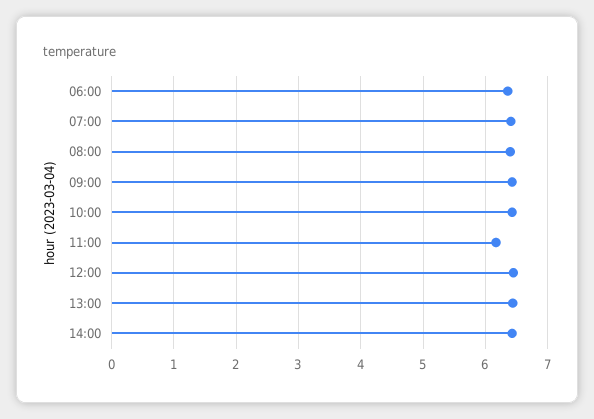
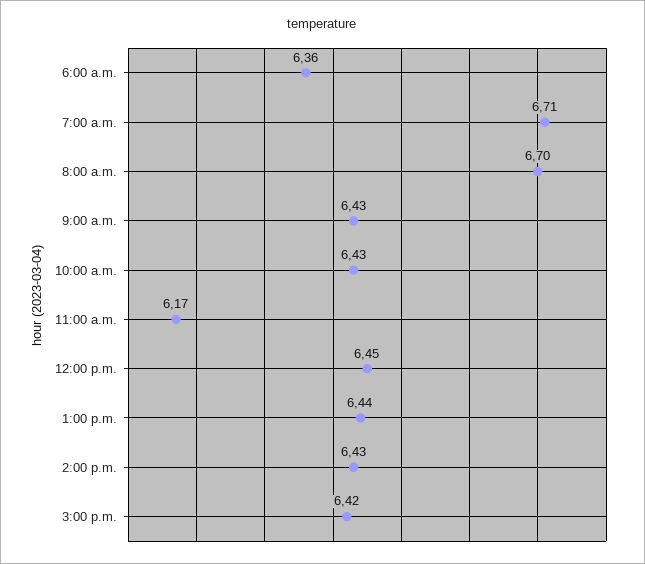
07:00: 6.4 -> 6.71
08:00: 6.4 -> 6.7
3:00 p.m.: none -> 6.42

